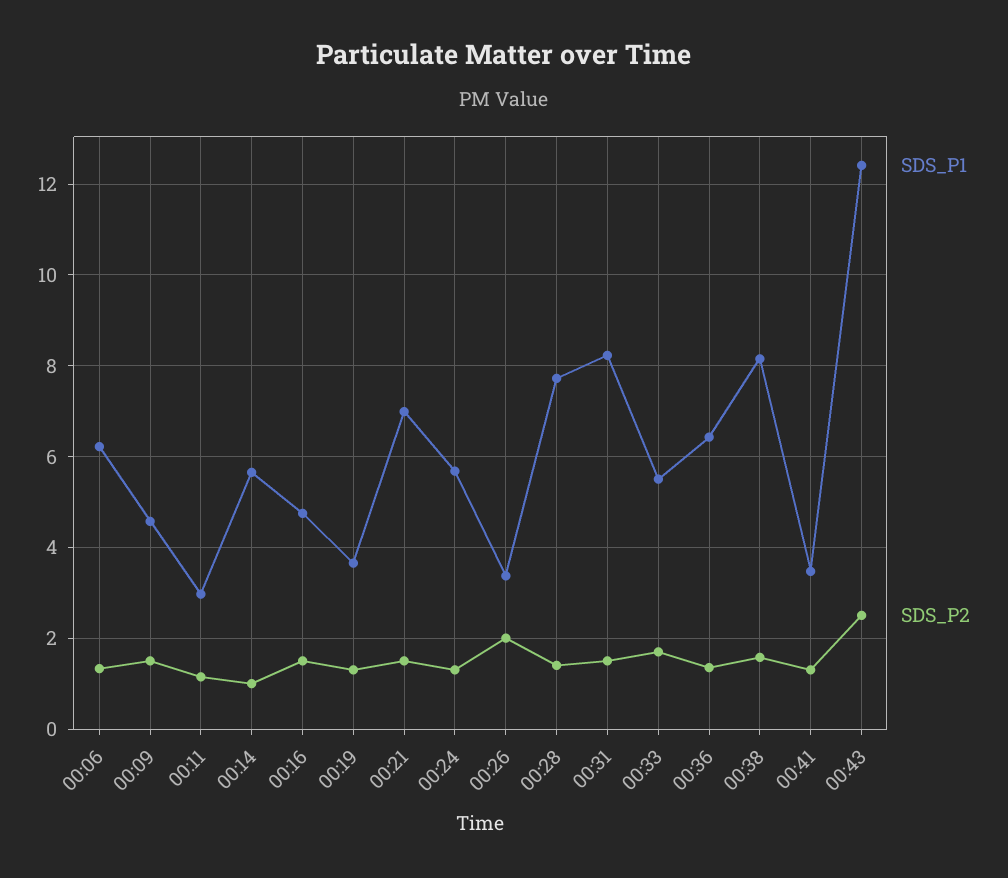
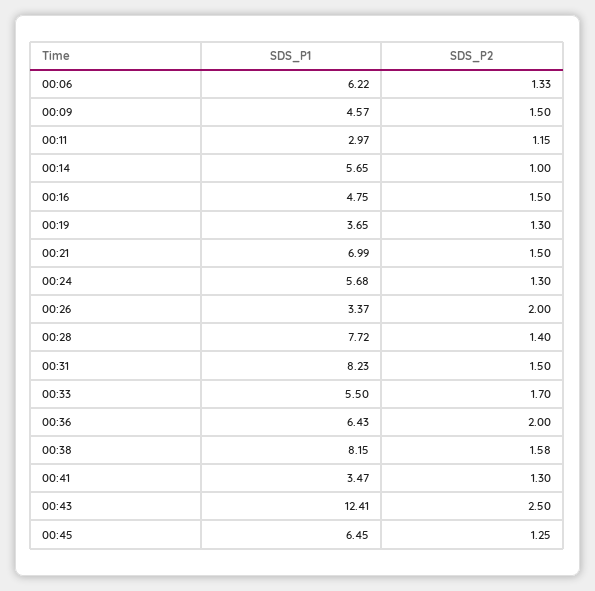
SDS_P2, 00:36: 1.4 -> 2
SDS_P1, 00:45: none -> 6.45
SDS_P2, 00:45: none -> 1.25

